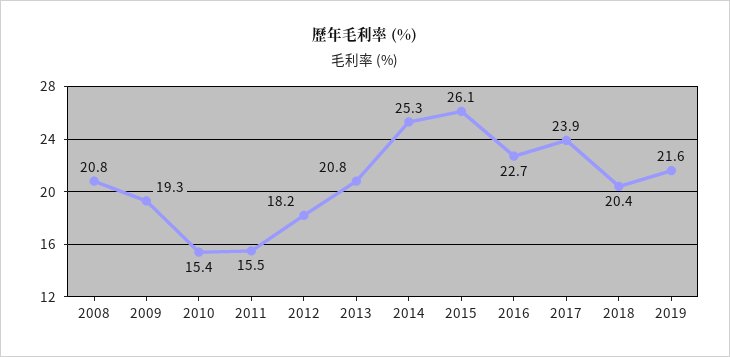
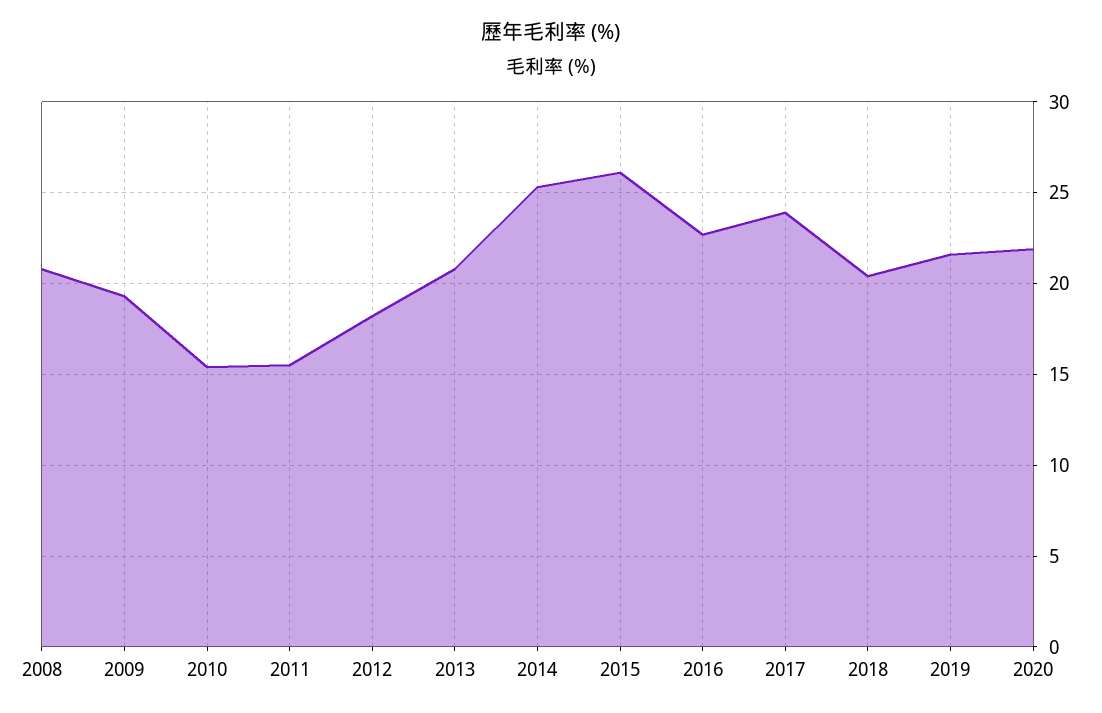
2020: none -> 22

